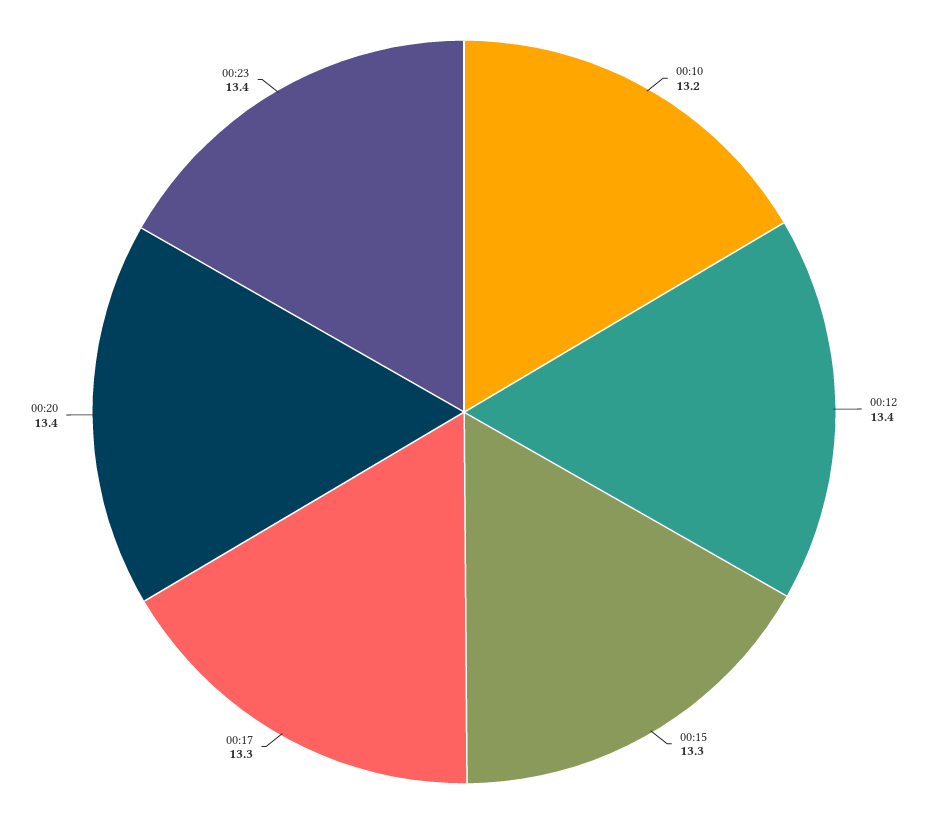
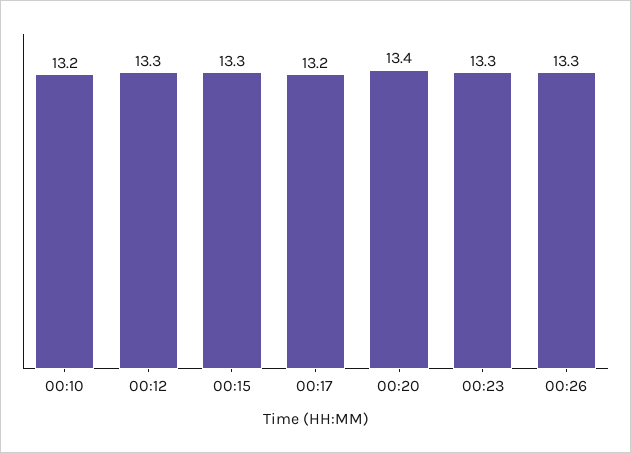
00:12: 13.4 -> 13.3
00:17: 13.3 -> 13.2
00:23: 13.4 -> 13.3
00:26: none -> 13.3

